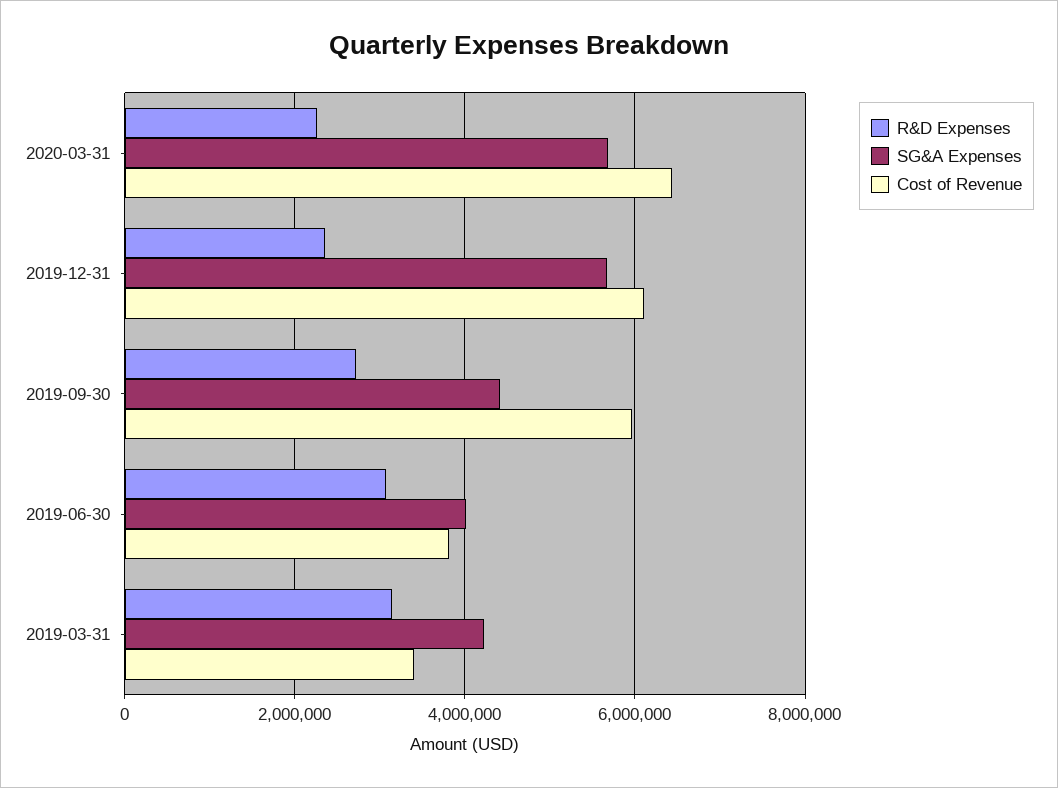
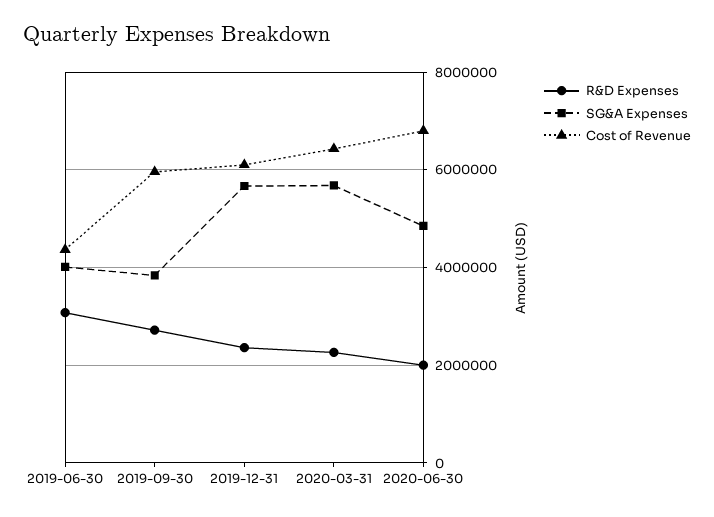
SG&A Expenses, 2019-09-30: 4400000 -> 3800000
Cost of Revenue, 2019-06-30: 3800000 -> 4400000
R&D Expenses, 2019-03-31: 3200000 -> none
SG&A Expenses, 2019-03-31: 4200000 -> none
Cost of Revenue, 2019-03-31: 3400000 -> none
R&D Expenses, 2020-06-30: none -> 2000000
SG&A Expenses, 2020-06-30: none -> 4800000
Cost of Revenue, 2020-06-30: none -> 6800000

